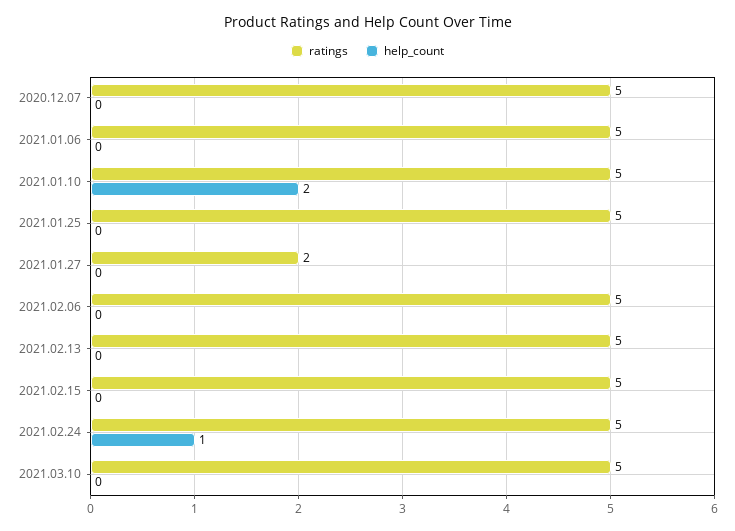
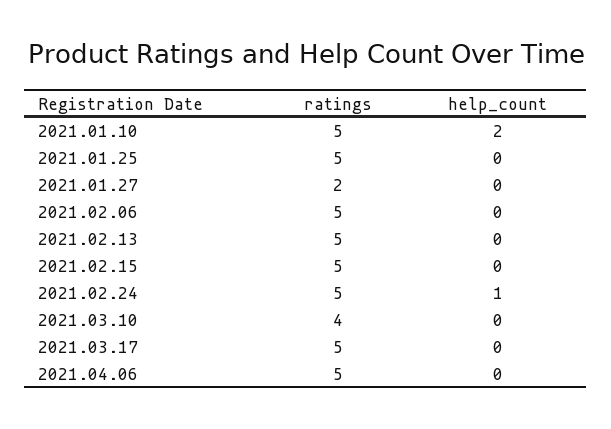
ratings, 2020.12.07: 5 -> none
help_count, 2020.12.07: 0 -> none
ratings, 2021.01.06: 5 -> none
help_count, 2021.01.06: 0 -> none
ratings, 2021.03.10: 5 -> 4
ratings, 2021.03.17: none -> 5
help_count, 2021.03.17: none -> 0
ratings, 2021.04.06: none -> 5
help_count, 2021.04.06: none -> 0

